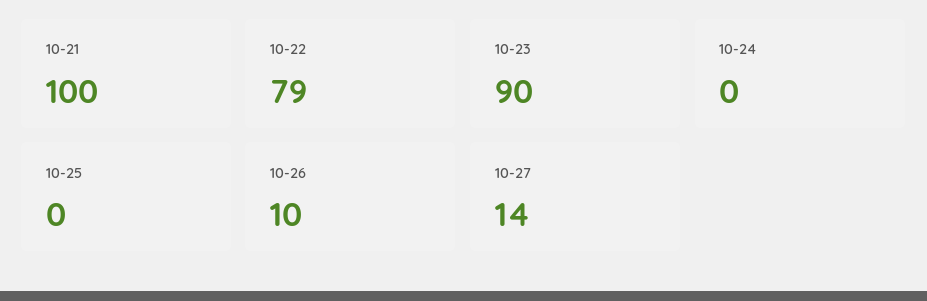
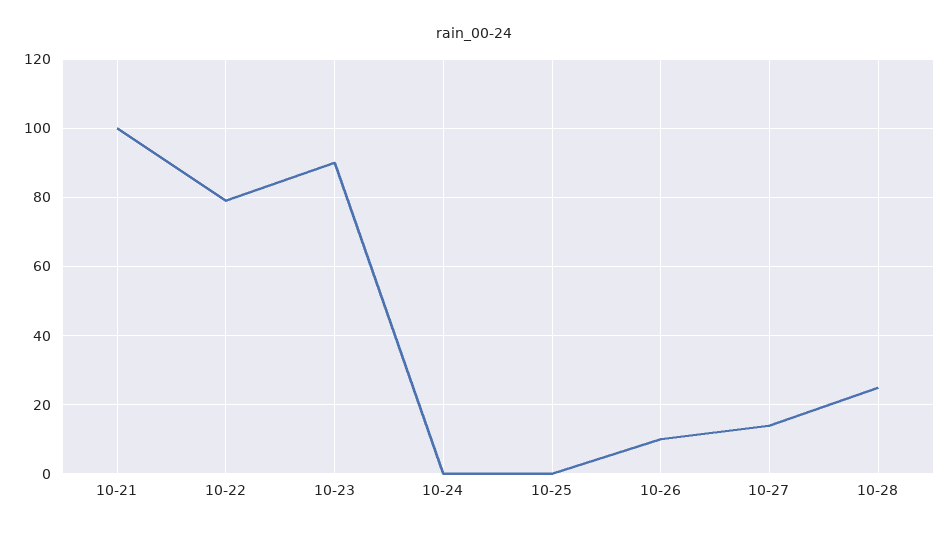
10-28: none -> 25

